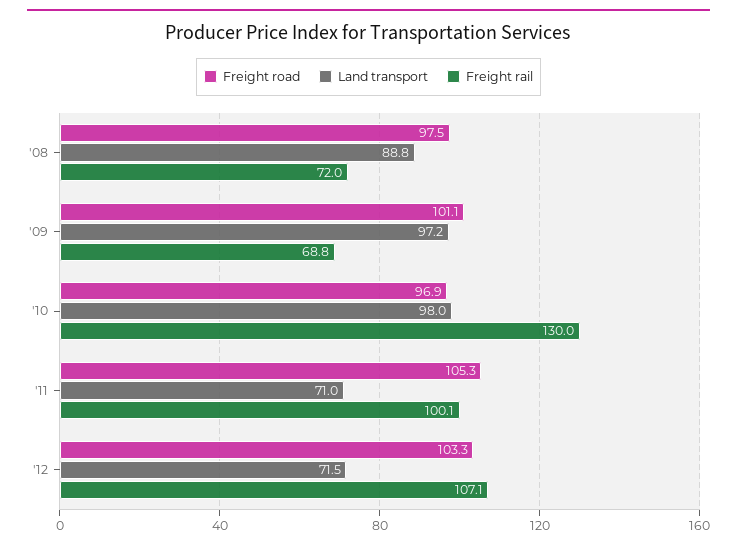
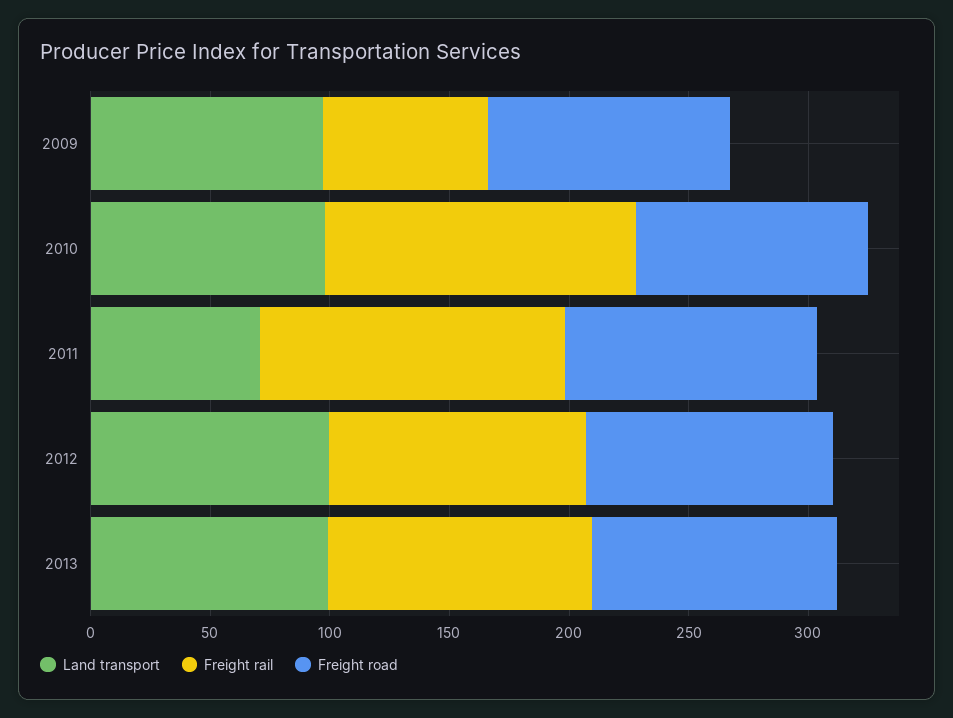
Freight road, '08: 97.5 -> none
Land transport, '08: 88.8 -> none
Freight rail, '08: 72 -> none
Freight rail, '11: 100.1 -> 130
Land transport, '12: 71.5 -> 100
Land transport, 2013: none -> 100
Freight rail, 2013: none -> 110
Freight road, 2013: none -> 100

